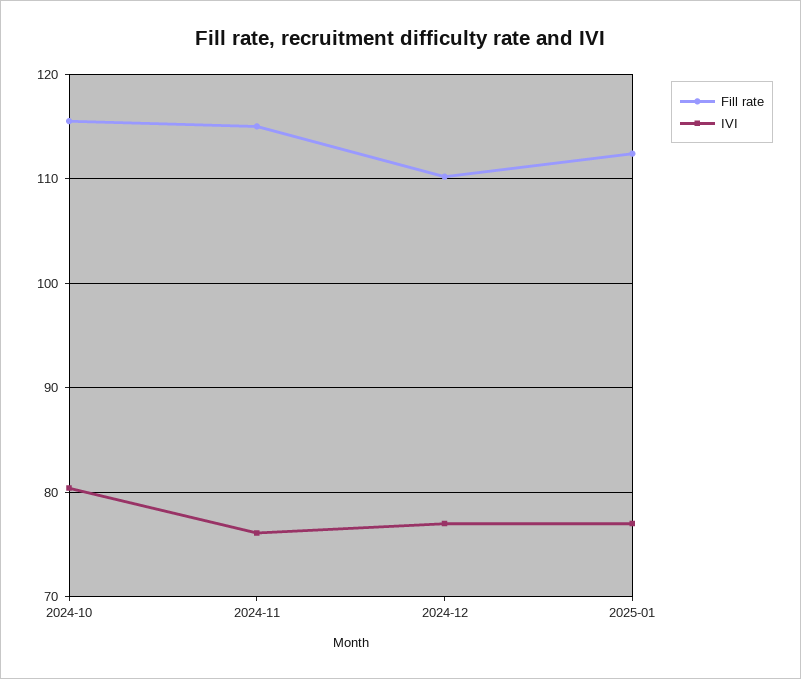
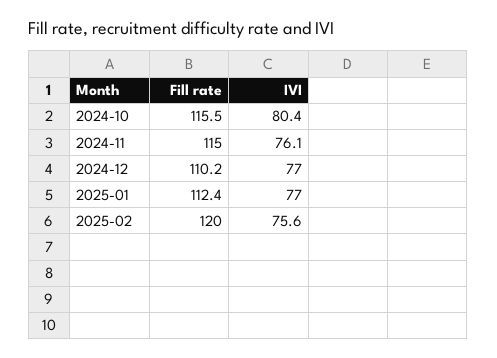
Fill rate, 2025-02: none -> 120
IVI, 2025-02: none -> 75.6

